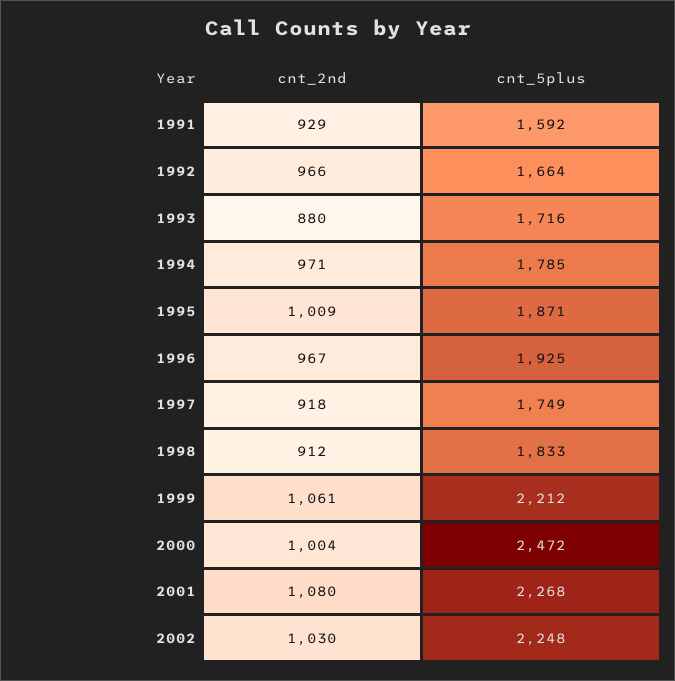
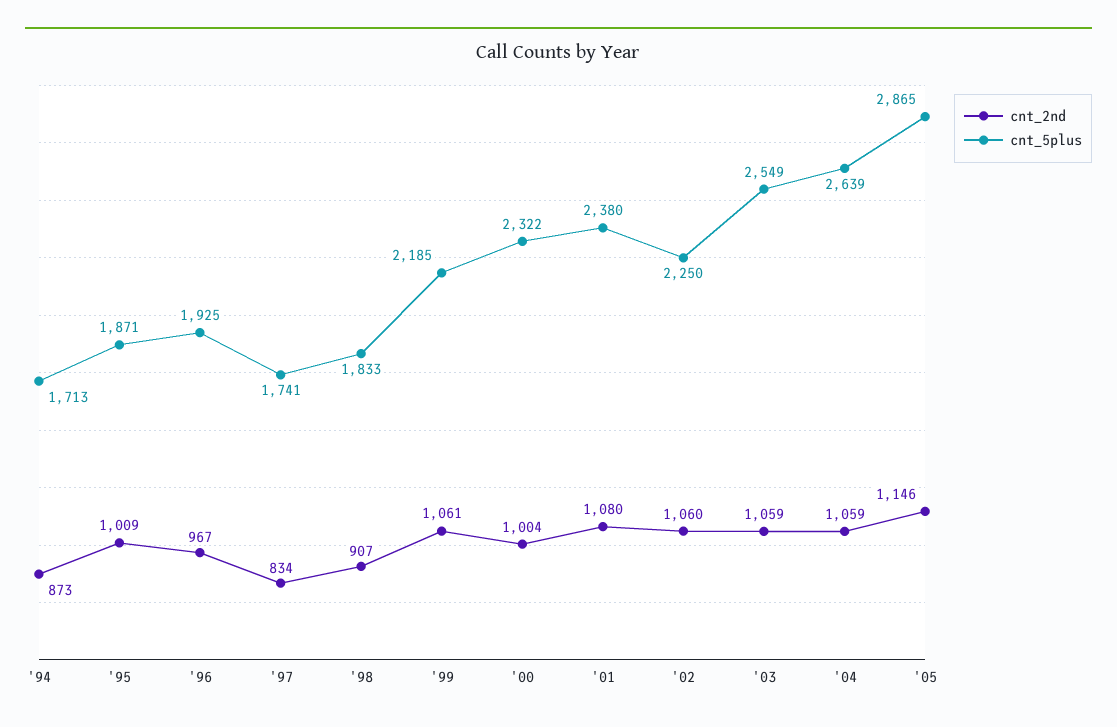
cnt_2nd, 1991: 929 -> none
cnt_5plus, 1991: 1592 -> none
cnt_2nd, 1992: 966 -> none
cnt_5plus, 1992: 1664 -> none
cnt_2nd, 1993: 880 -> none
cnt_5plus, 1993: 1716 -> none
cnt_2nd, 1994: 971 -> 873
cnt_5plus, 1994: 1785 -> 1713
cnt_2nd, 1997: 918 -> 834
cnt_5plus, 1997: 1749 -> 1741
cnt_2nd, 1998: 912 -> 907
cnt_5plus, 1999: 2212 -> 2185
cnt_5plus, 2000: 2472 -> 2322
cnt_5plus, 2001: 2268 -> 2380
cnt_2nd, 2002: 1030 -> 1060
cnt_5plus, 2002: 2248 -> 2250
cnt_2nd, '03: none -> 1059
cnt_5plus, '03: none -> 2549
cnt_2nd, '04: none -> 1059
cnt_5plus, '04: none -> 2639
cnt_2nd, '05: none -> 1146
cnt_5plus, '05: none -> 2865

